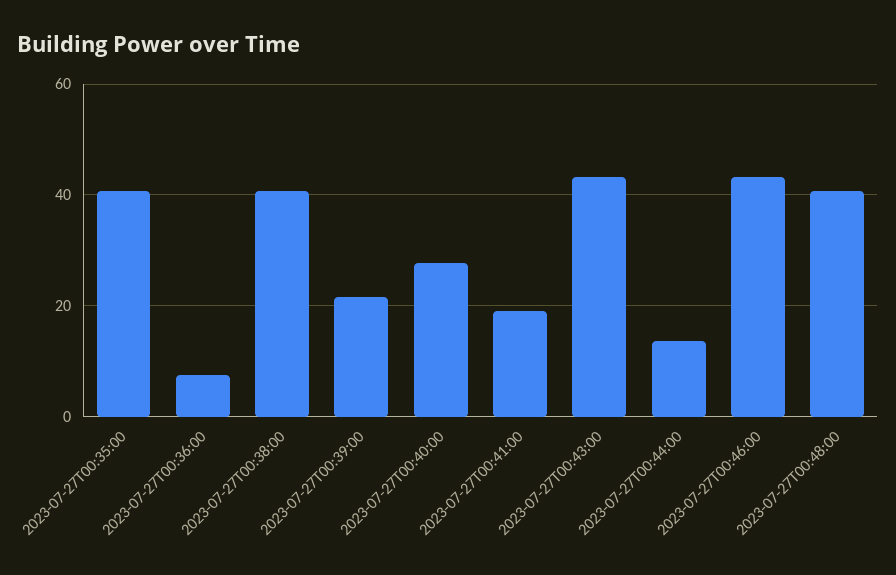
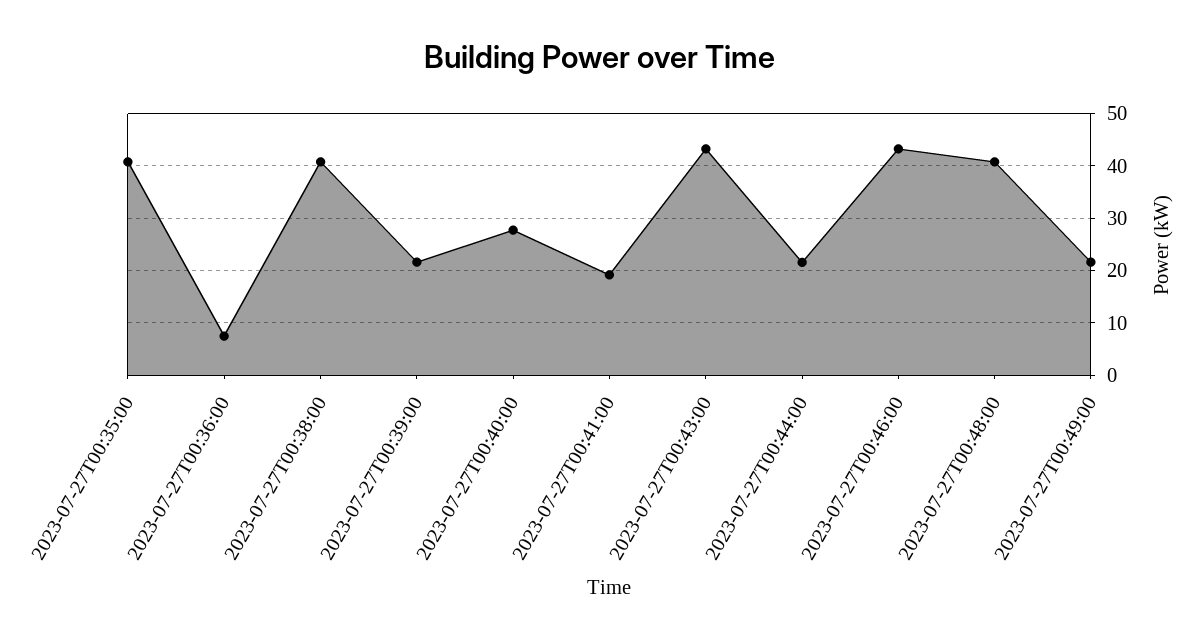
2023-07-27T00:44:00: 14 -> 22
2023-07-27T00:49:00: none -> 22

